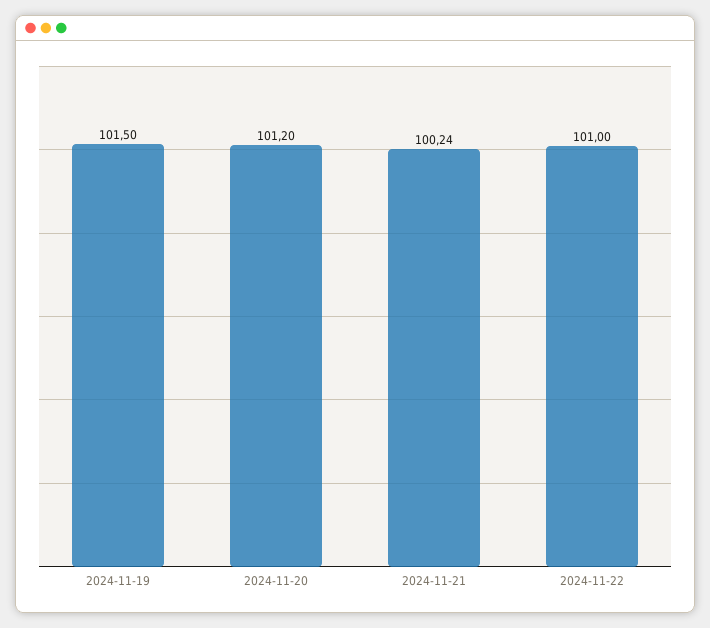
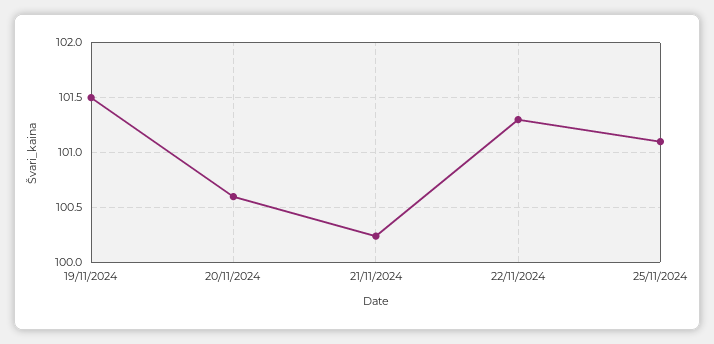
2024-11-20: 101.2 -> 100.6
2024-11-22: 101 -> 101.3
25/11/2024: none -> 101.1

